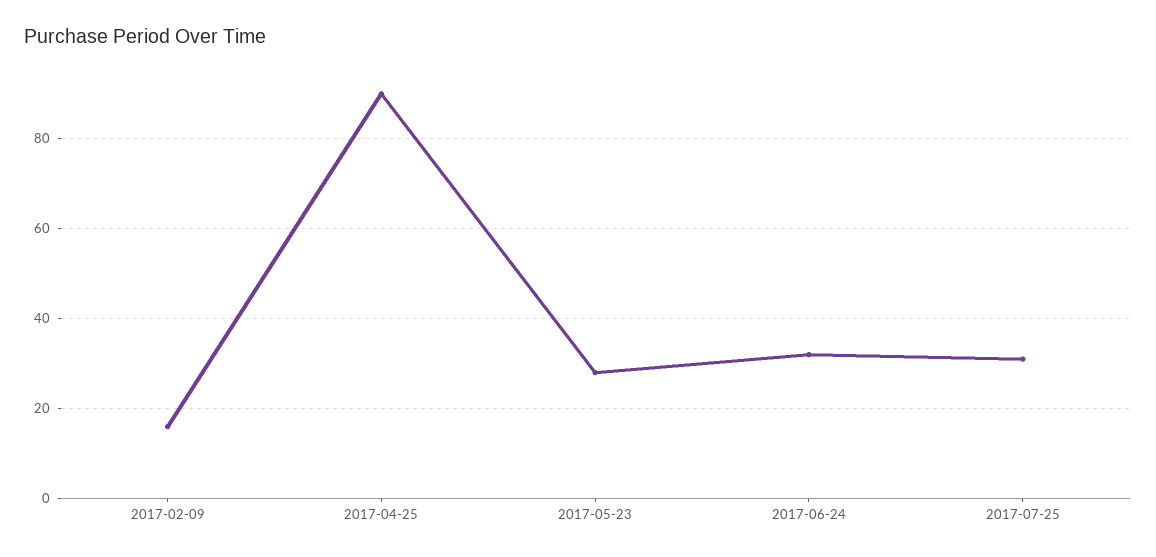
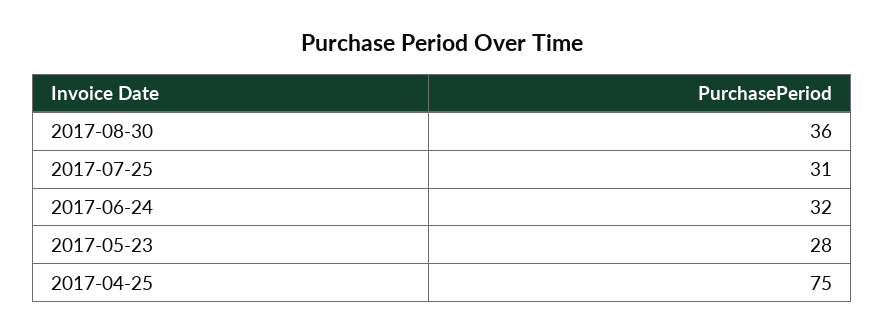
2017-02-09: 15 -> none
2017-04-25: 90 -> 75
2017-08-30: none -> 36

